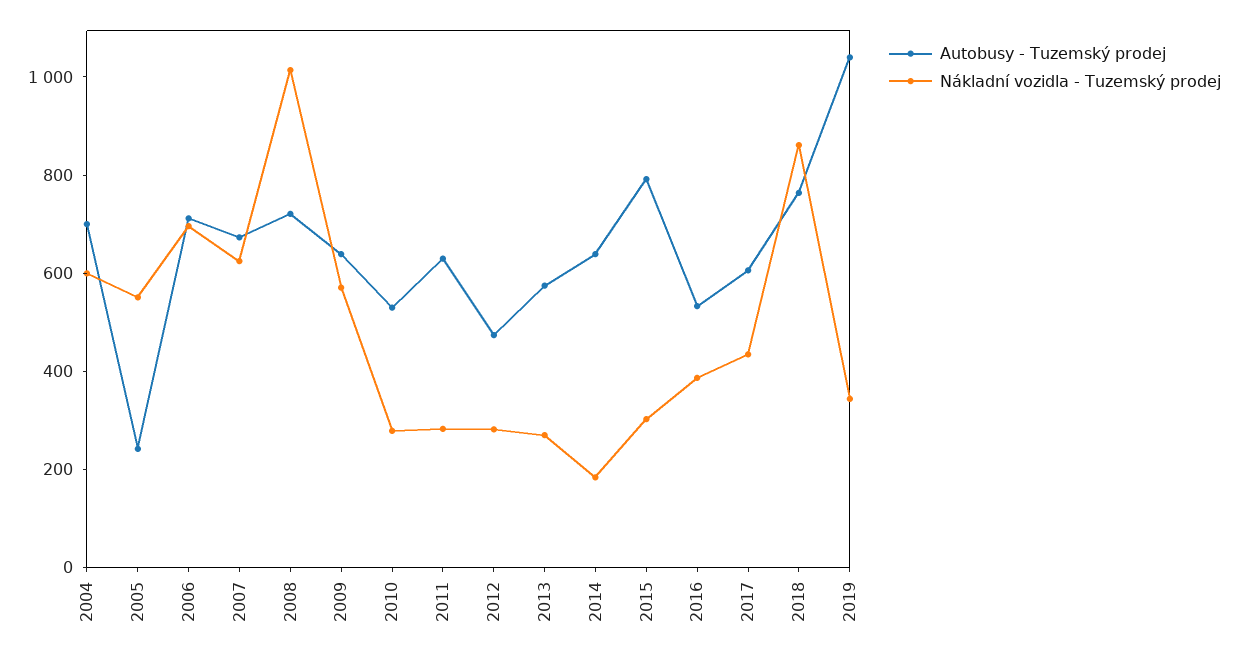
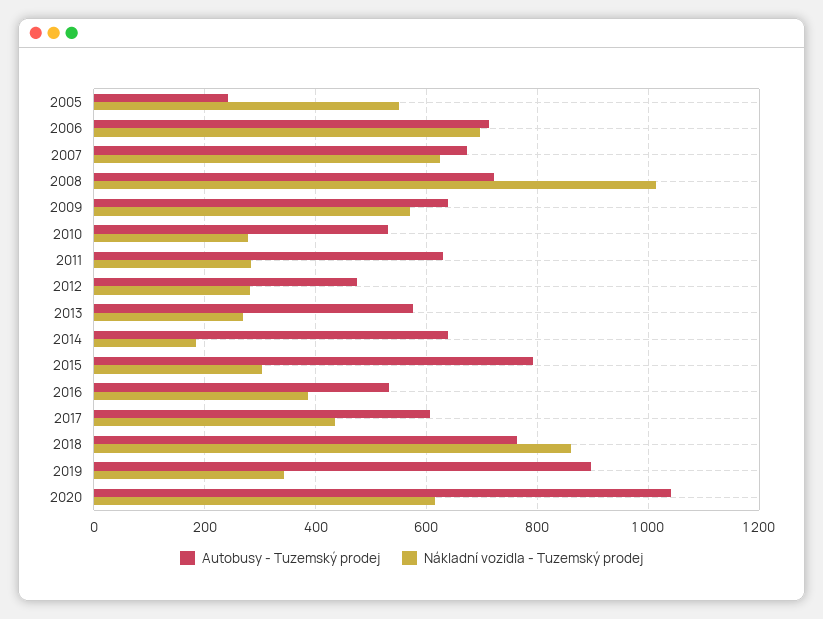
Autobusy - Tuzemský prodej, 2004: 700 -> none
Nákladní vozidla - Tuzemský prodej, 2004: 600 -> none
Autobusy - Tuzemský prodej, 2019: 1050 -> 900
Autobusy - Tuzemský prodej, 2020: none -> 1040
Nákladní vozidla - Tuzemský prodej, 2020: none -> 620

